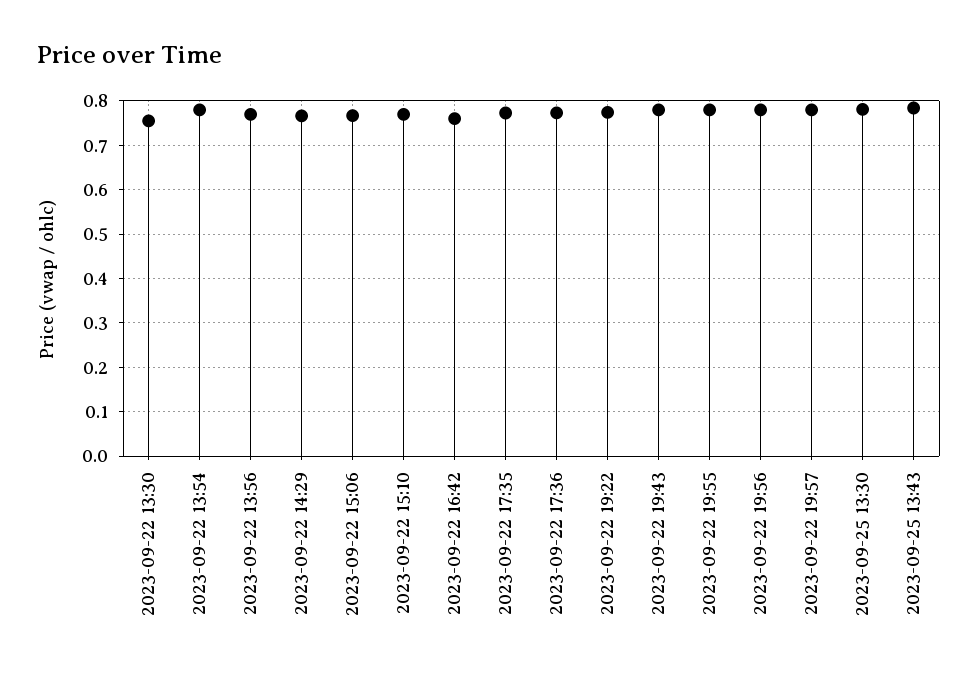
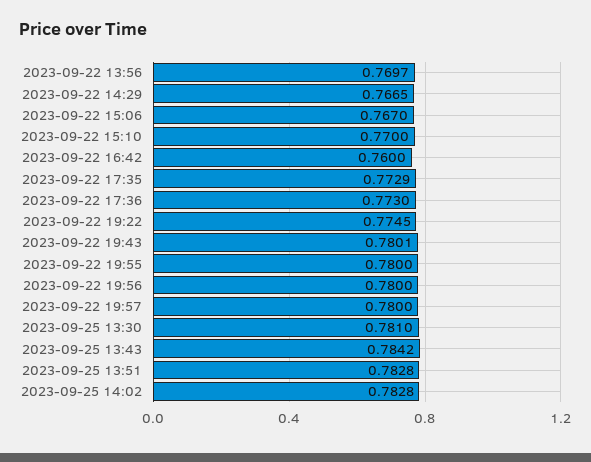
2023-09-22 13:30: 0.76 -> none
2023-09-22 13:54: 0.78 -> none
2023-09-25 13:51: none -> 0.7828
2023-09-25 14:02: none -> 0.7828

